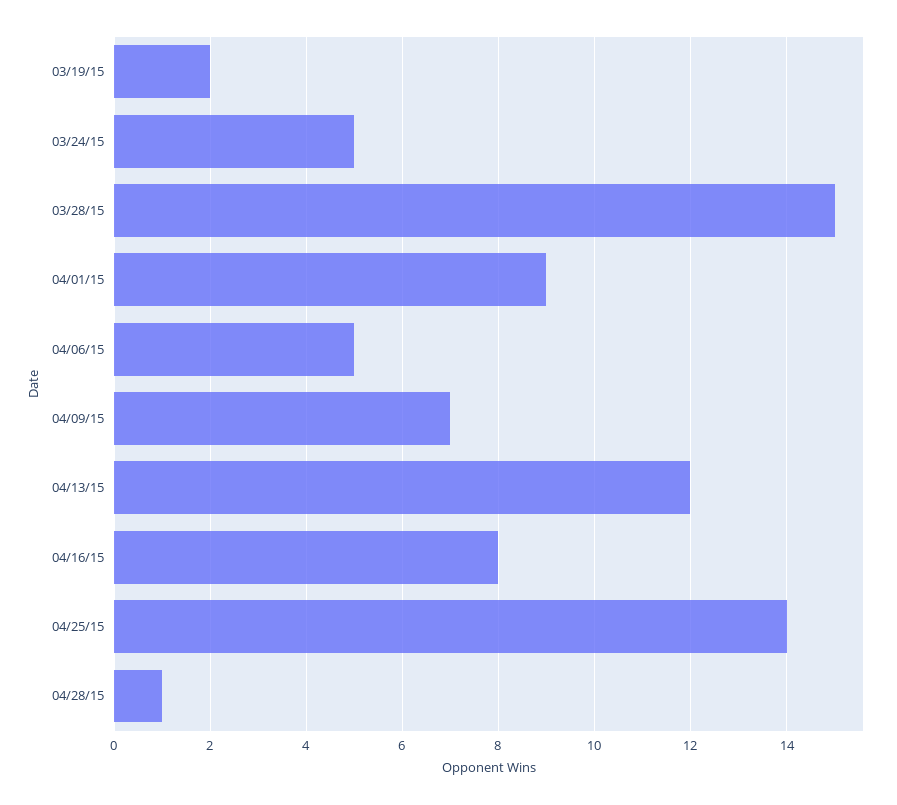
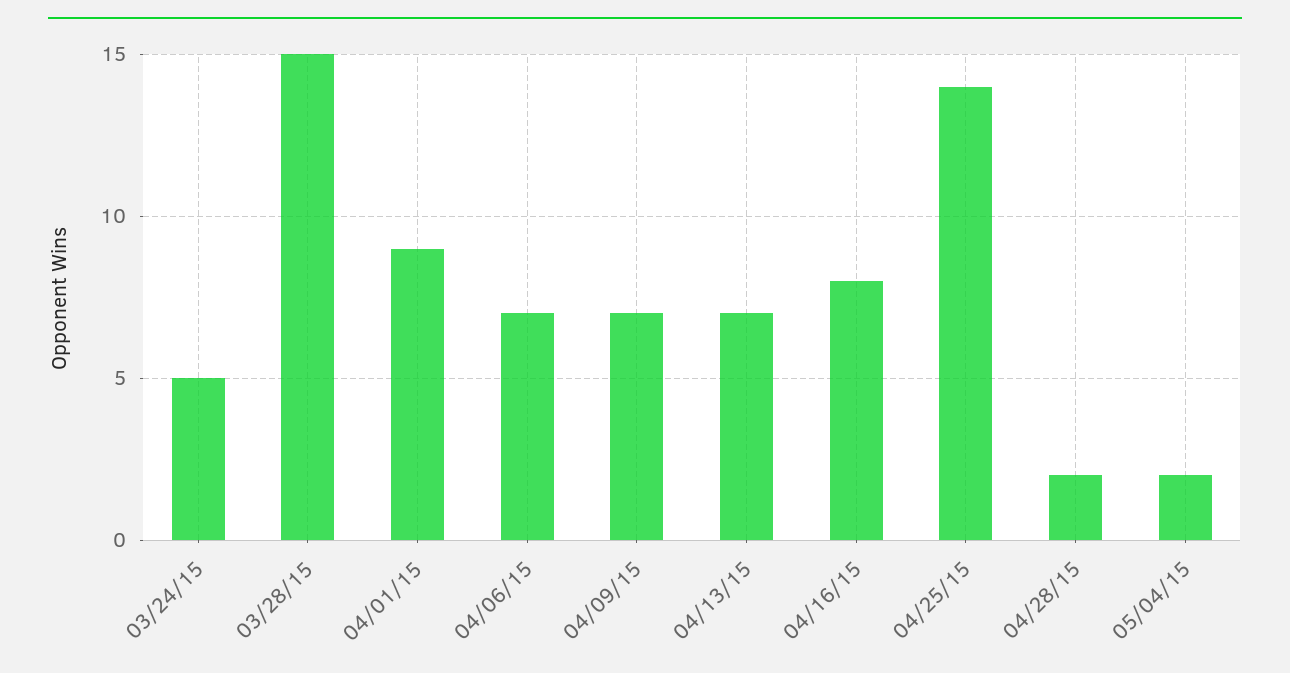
03/19/15: 2 -> none
04/06/15: 5 -> 7
04/13/15: 12 -> 7
04/28/15: 1 -> 2
05/04/15: none -> 2

